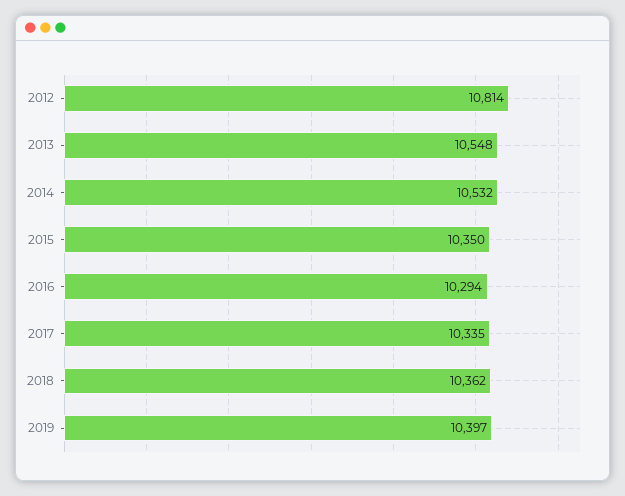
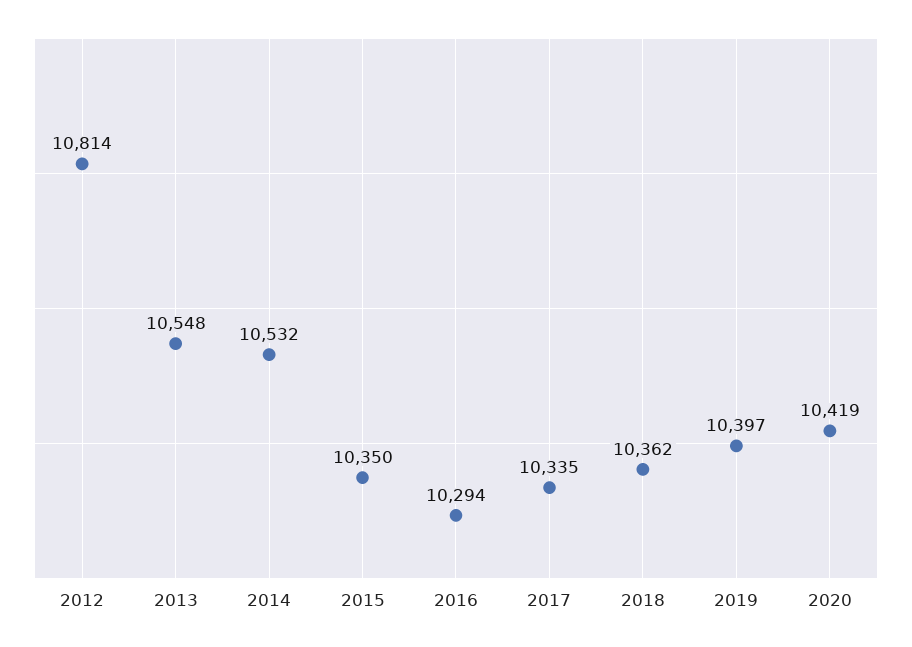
2020: none -> 10419

